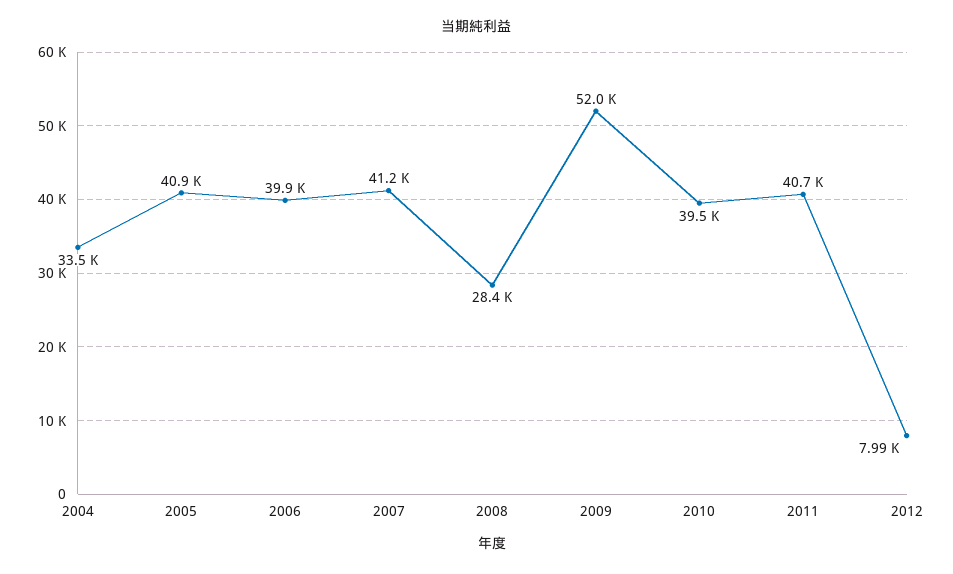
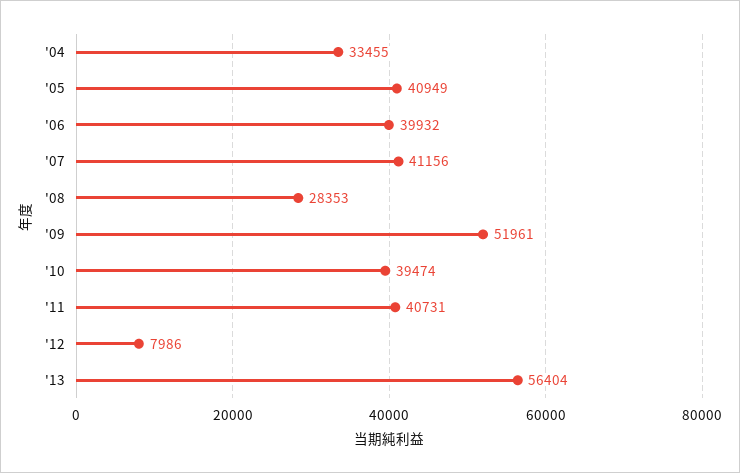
'13: none -> 56404

